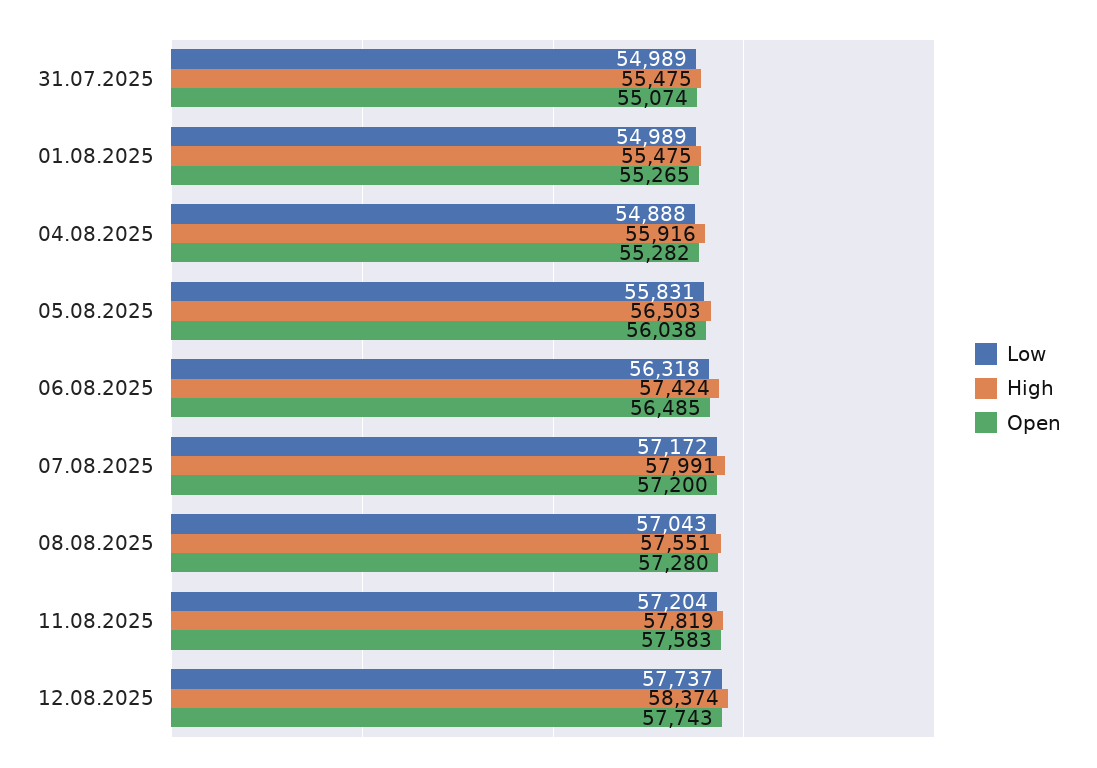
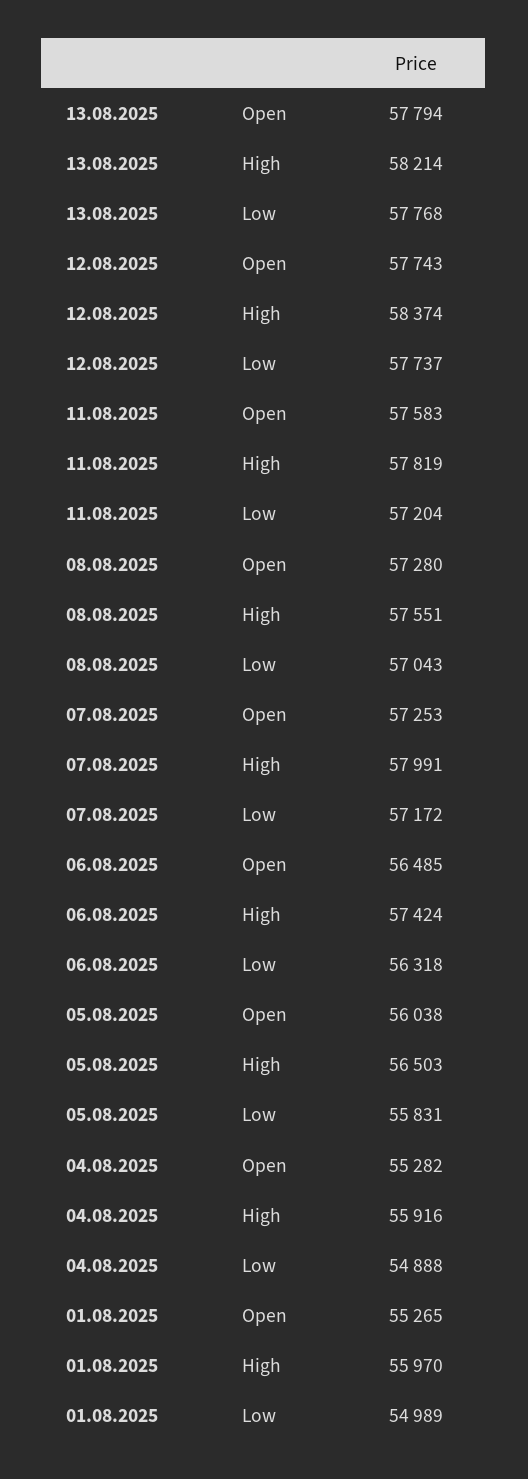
Low, 31.07.2025: 54989 -> none
High, 31.07.2025: 55475 -> none
Open, 31.07.2025: 55074 -> none
High, 01.08.2025: 55475 -> 55970
Open, 07.08.2025: 57200 -> 57253
Open, 13.08.2025: none -> 57794
High, 13.08.2025: none -> 58214
Low, 13.08.2025: none -> 57768

